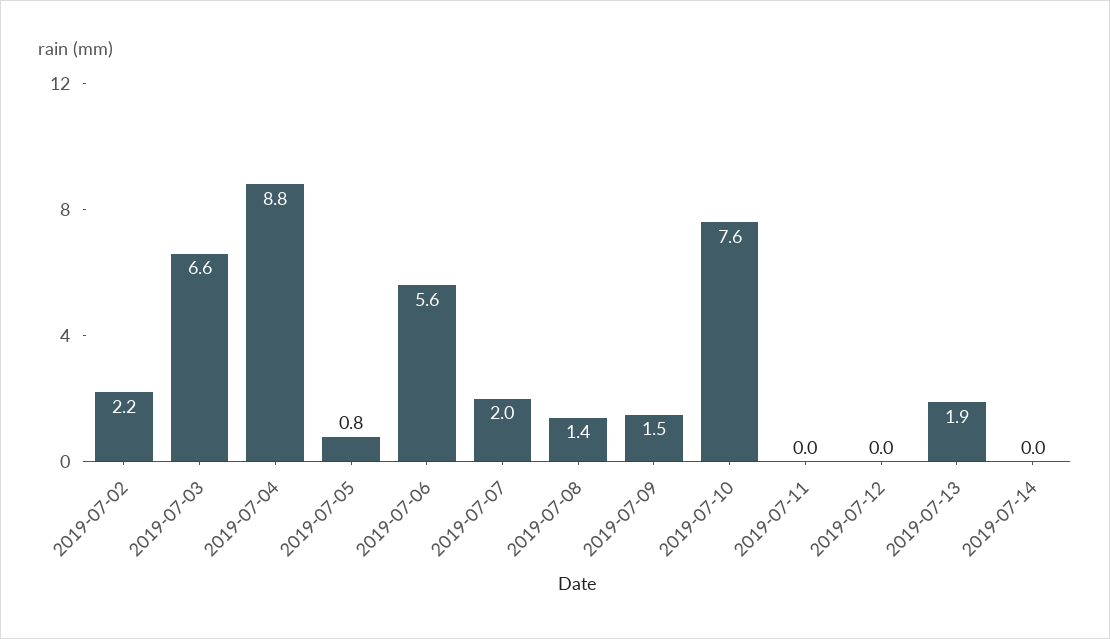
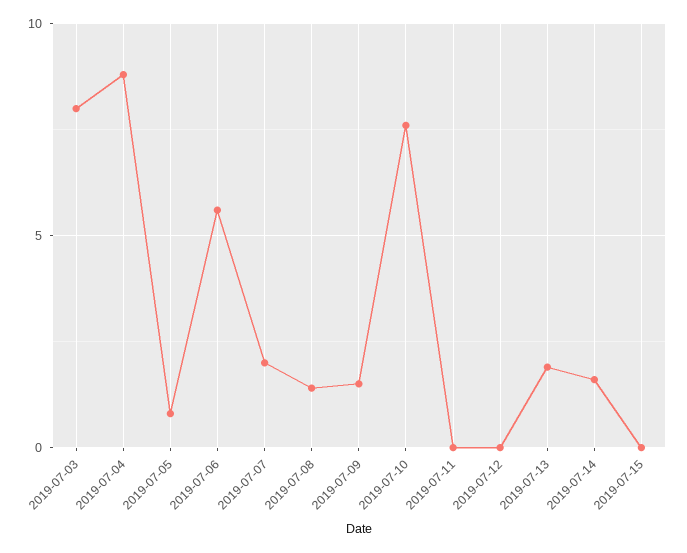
2019-07-02: 2.2 -> none
2019-07-03: 6.6 -> 8
2019-07-14: 0 -> 1.5
2019-07-15: none -> 0

